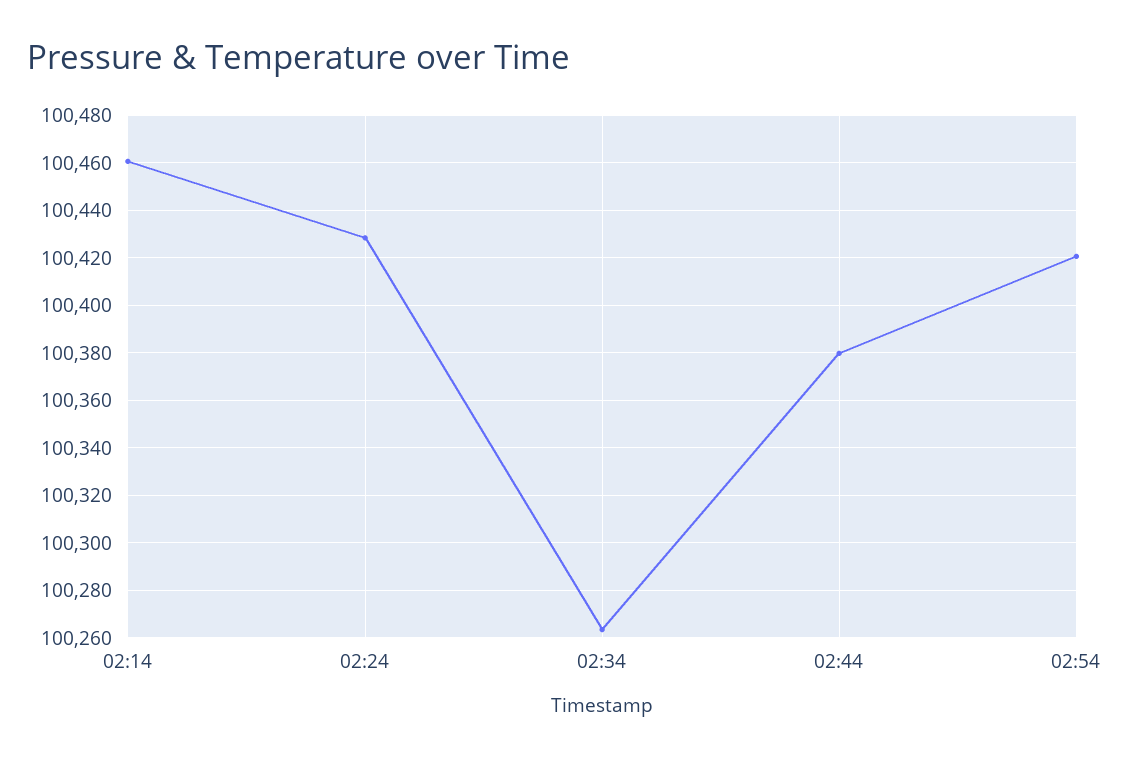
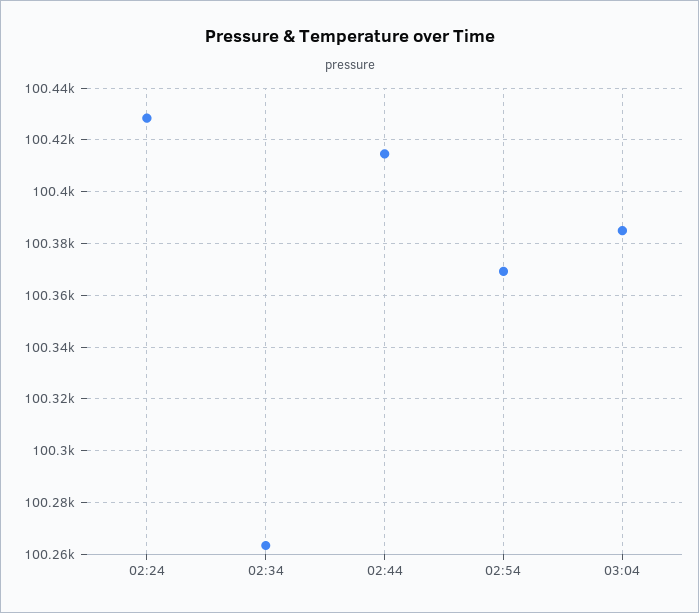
02:14: 100460 -> none
02:44: 100380 -> 100415
02:54: 100420 -> 100370
03:04: none -> 100385

